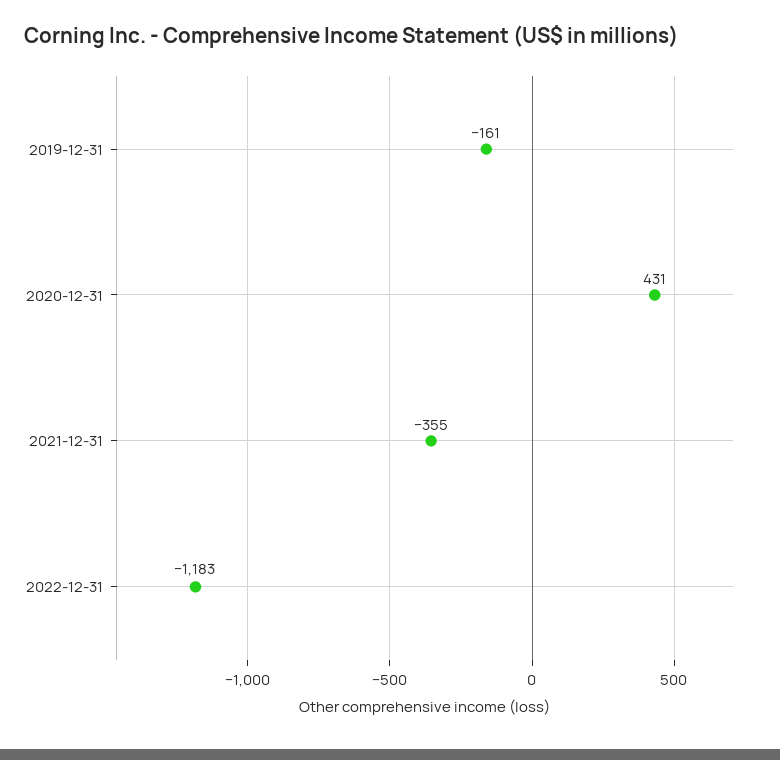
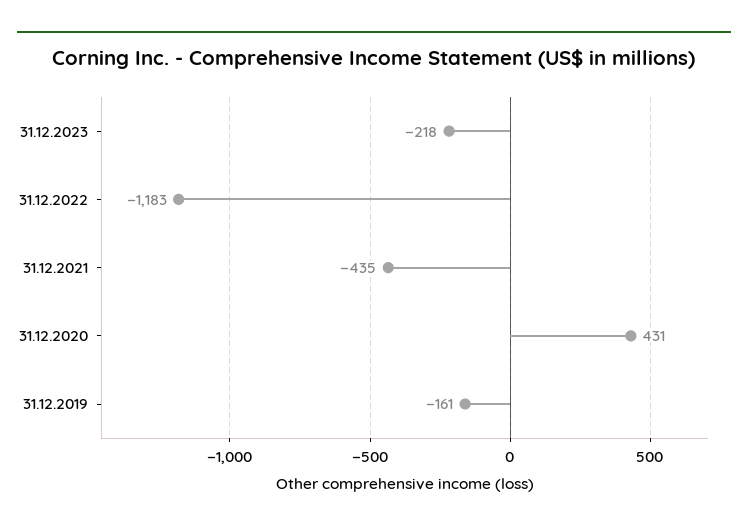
2021-12-31: -355 -> -435
31.12.2023: none -> -218

